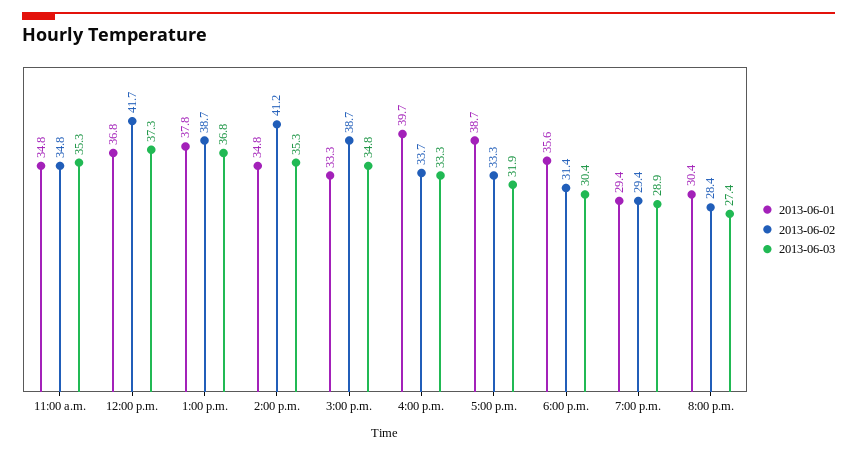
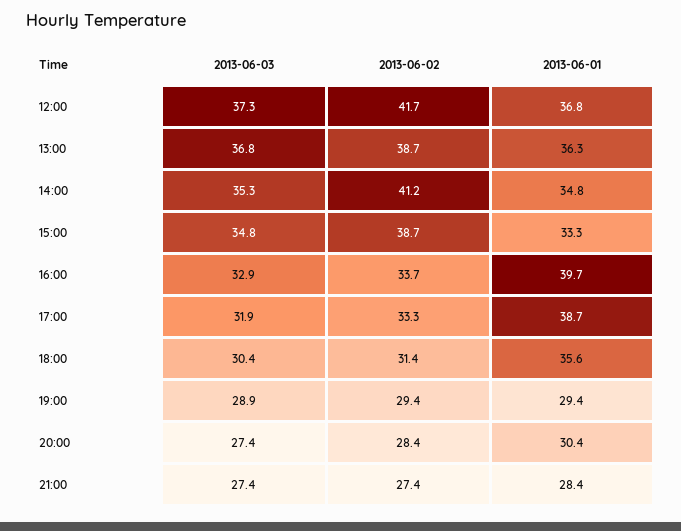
2013-06-01, 11:00 a.m.: 34.8 -> none
2013-06-02, 11:00 a.m.: 34.8 -> none
2013-06-03, 11:00 a.m.: 35.3 -> none
2013-06-01, 1:00 p.m.: 37.8 -> 36.3
2013-06-03, 4:00 p.m.: 33.3 -> 32.9
2013-06-03, 21:00: none -> 27.4
2013-06-02, 21:00: none -> 27.4
2013-06-01, 21:00: none -> 28.4

